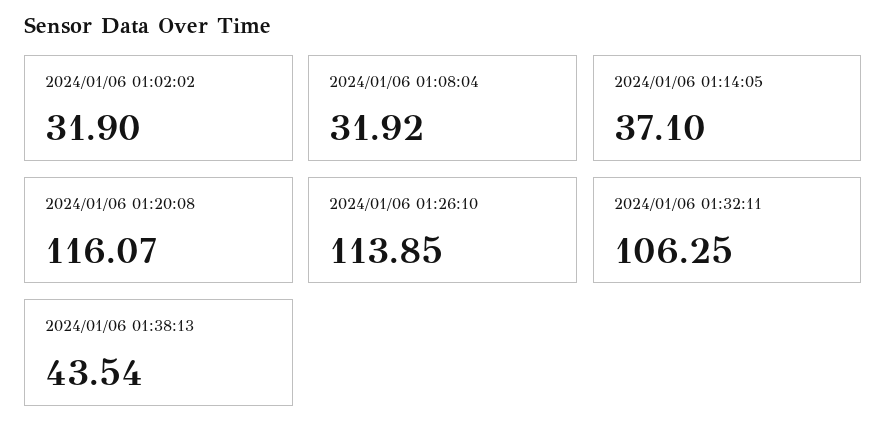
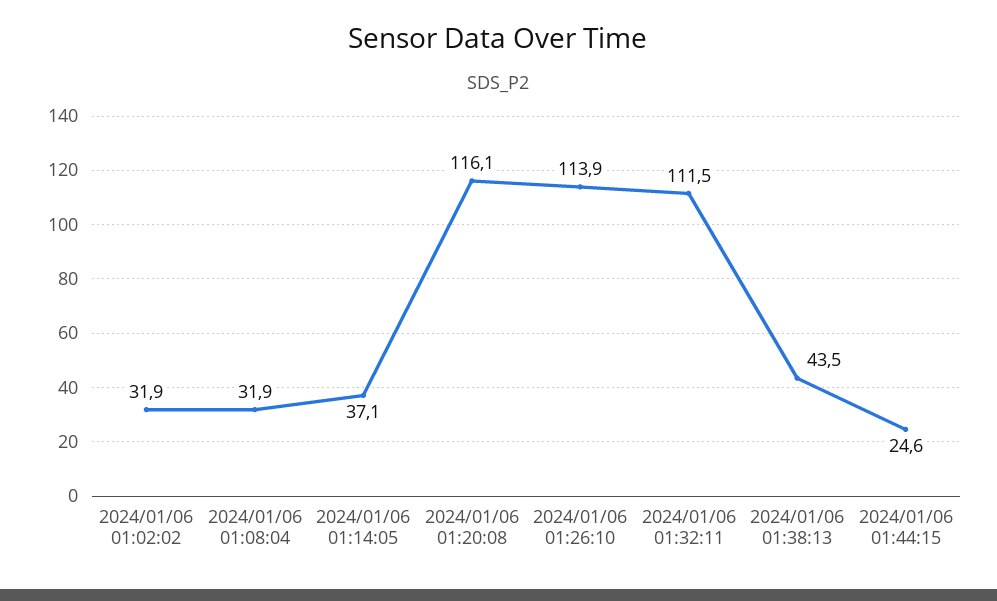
2024/01/06 01:32:11: 106.25 -> 111.5
2024/01/06 01:44:15: none -> 24.6

